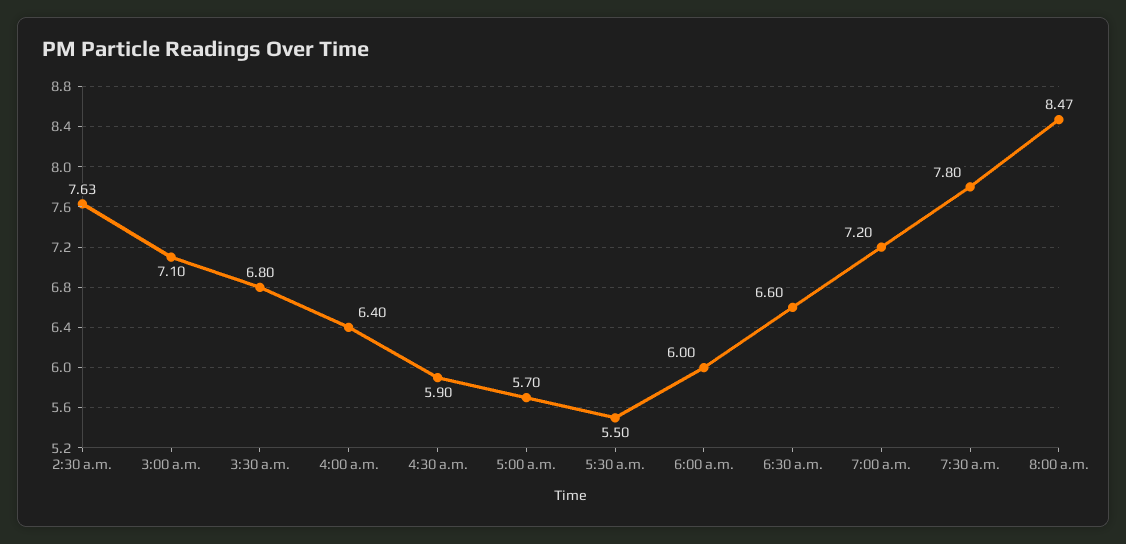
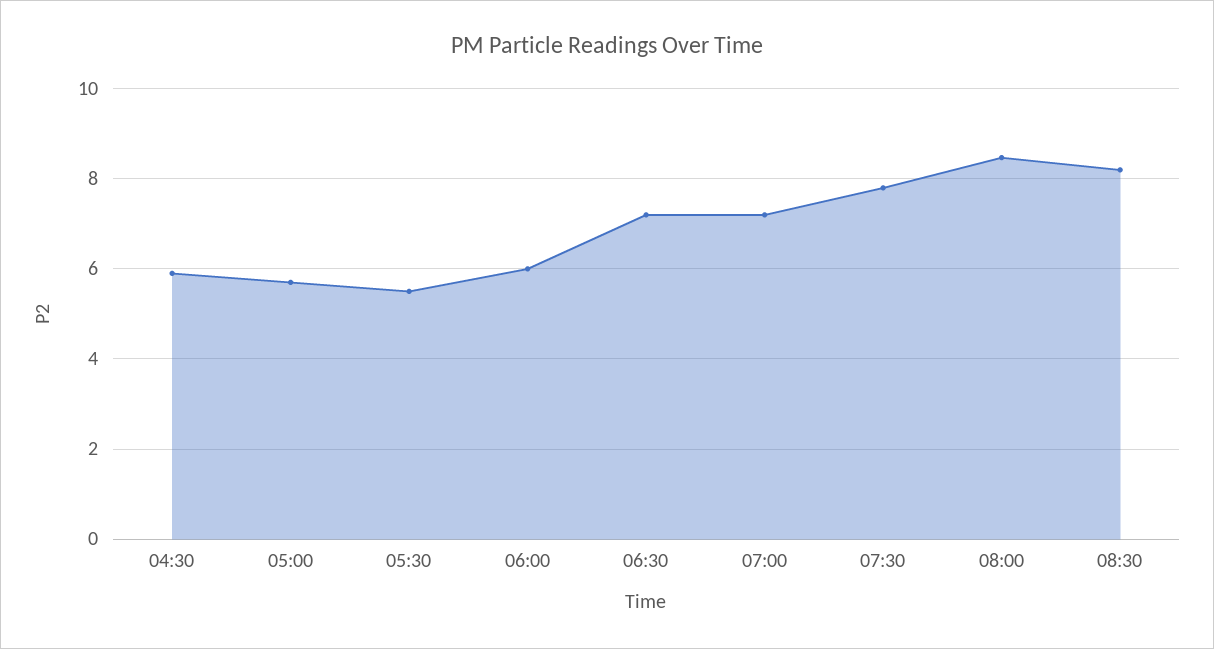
2:30 a.m.: 7.63 -> none
3:00 a.m.: 7.1 -> none
3:30 a.m.: 6.8 -> none
4:00 a.m.: 6.4 -> none
6:30 a.m.: 6.6 -> 7.2
08:30: none -> 8.2

